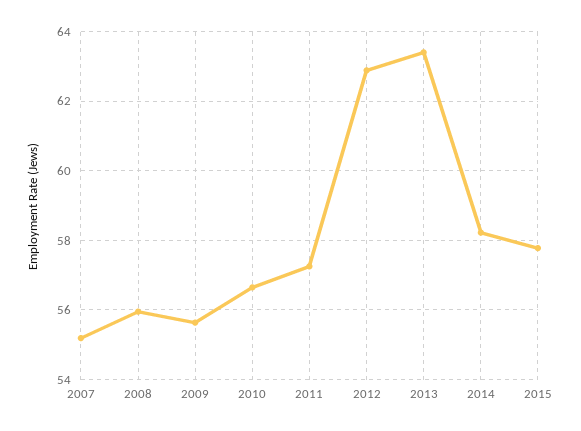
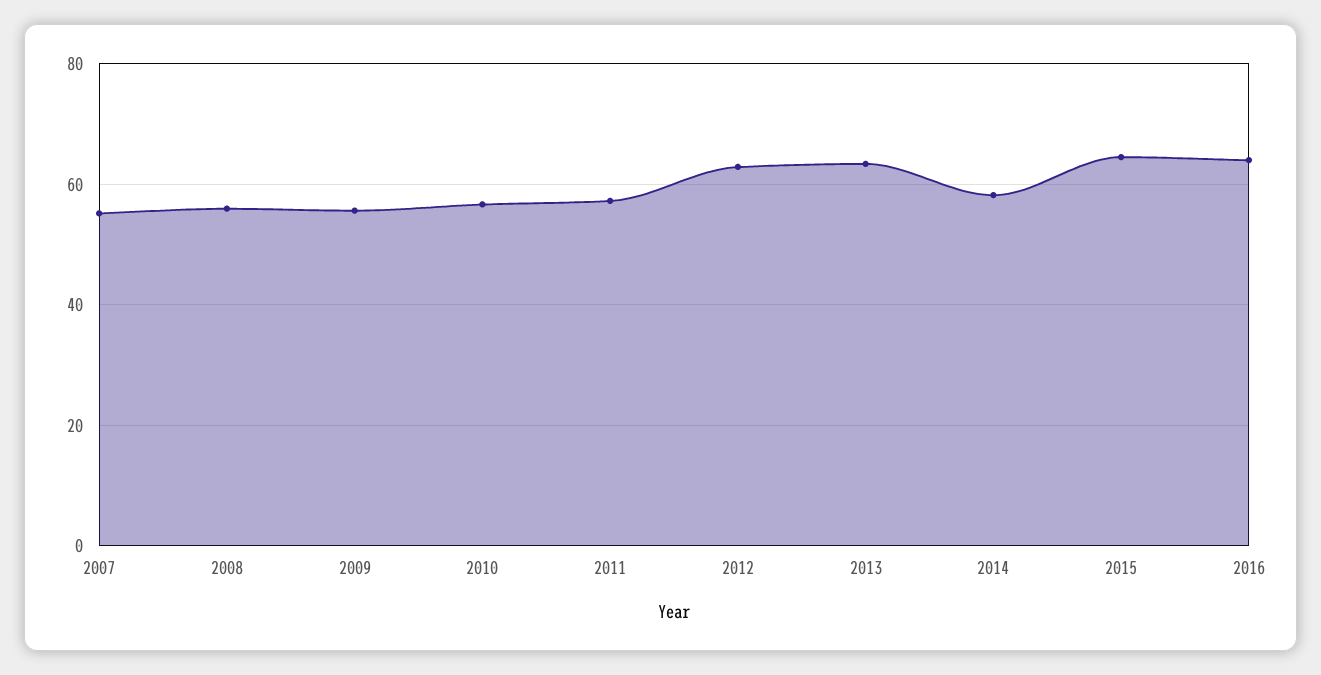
2015: 57.8 -> 64
2016: none -> 64

